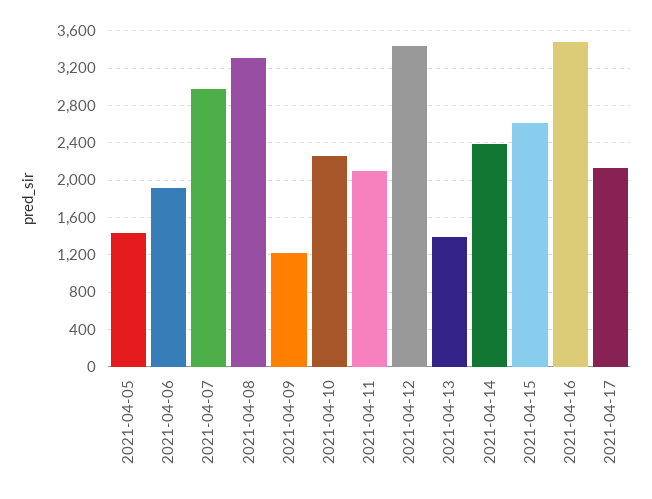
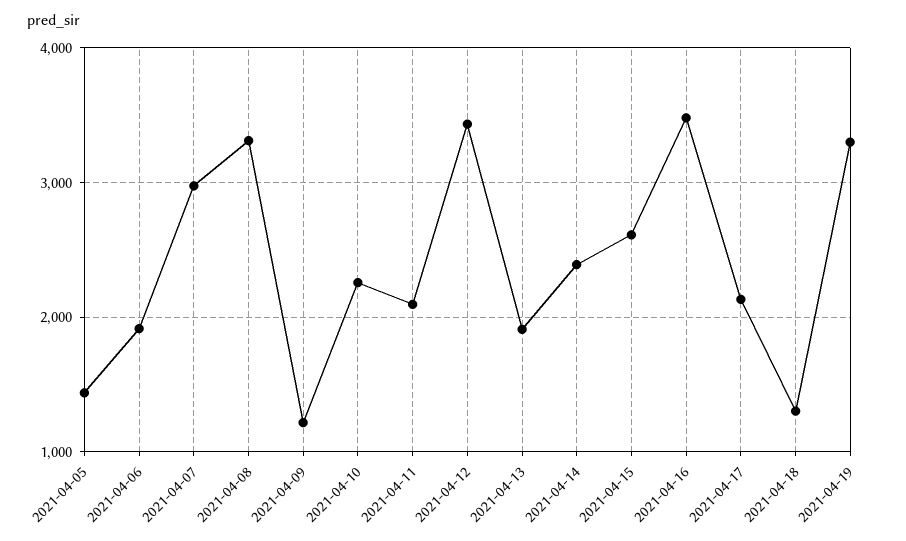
2021-04-13: 1400 -> 1900
2021-04-18: none -> 1300
2021-04-19: none -> 3300

